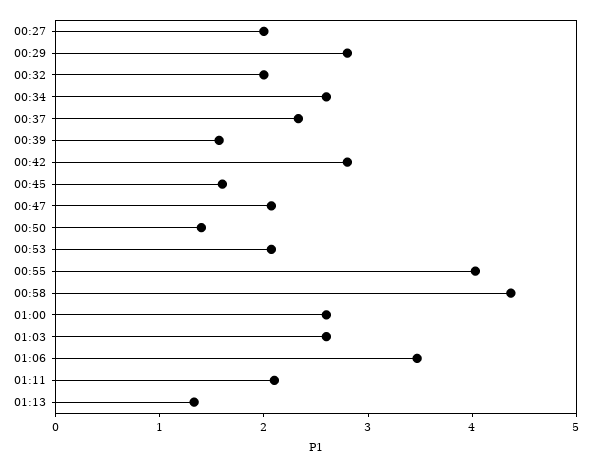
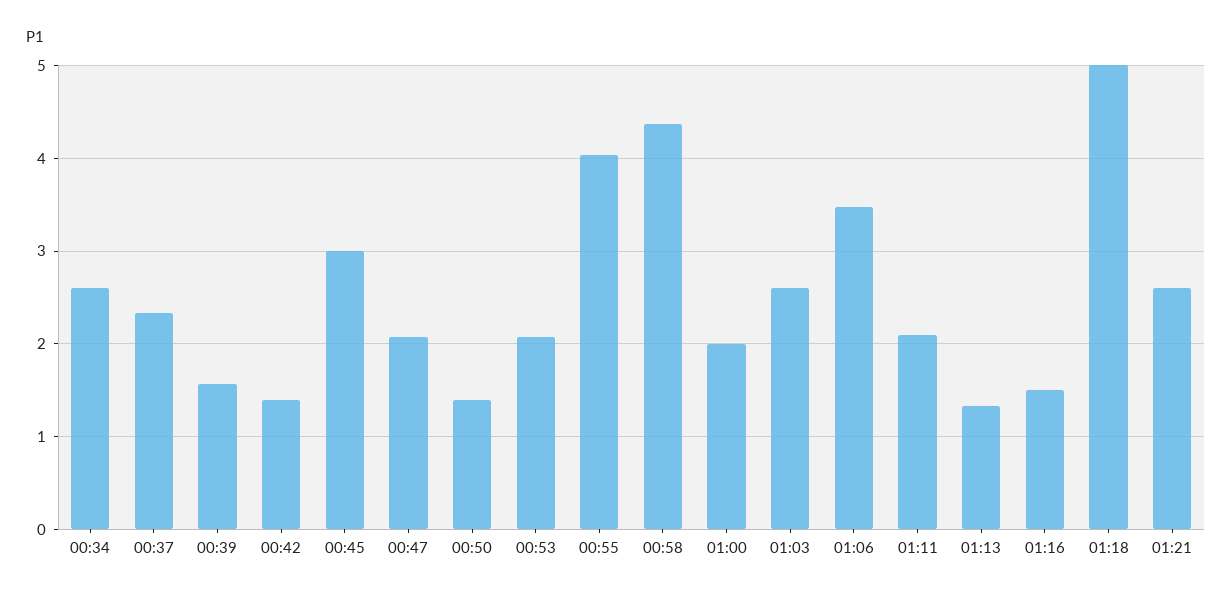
00:27: 2 -> none
00:29: 2.8 -> none
00:32: 2 -> none
00:42: 2.8 -> 1.4
00:45: 1.6 -> 3
01:00: 2.6 -> 2
01:16: none -> 1.5
01:18: none -> 5
01:21: none -> 2.6

